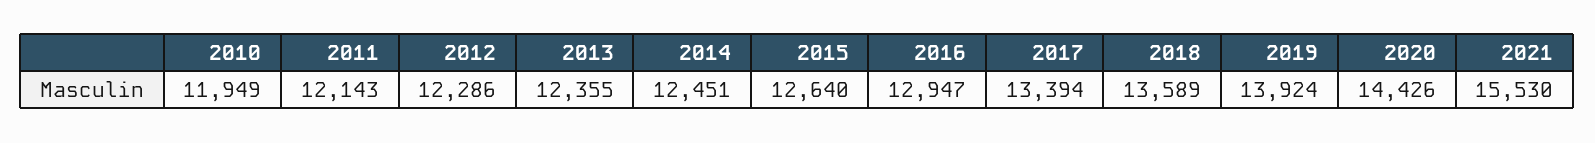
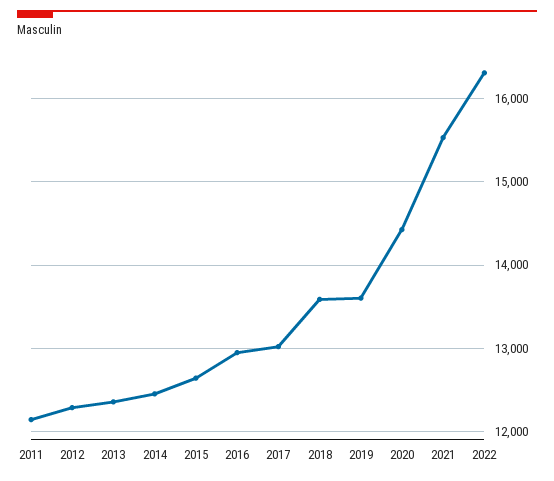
2010: 11949 -> none
2017: 13394 -> 13000
2019: 13924 -> 13600
2022: none -> 16300

